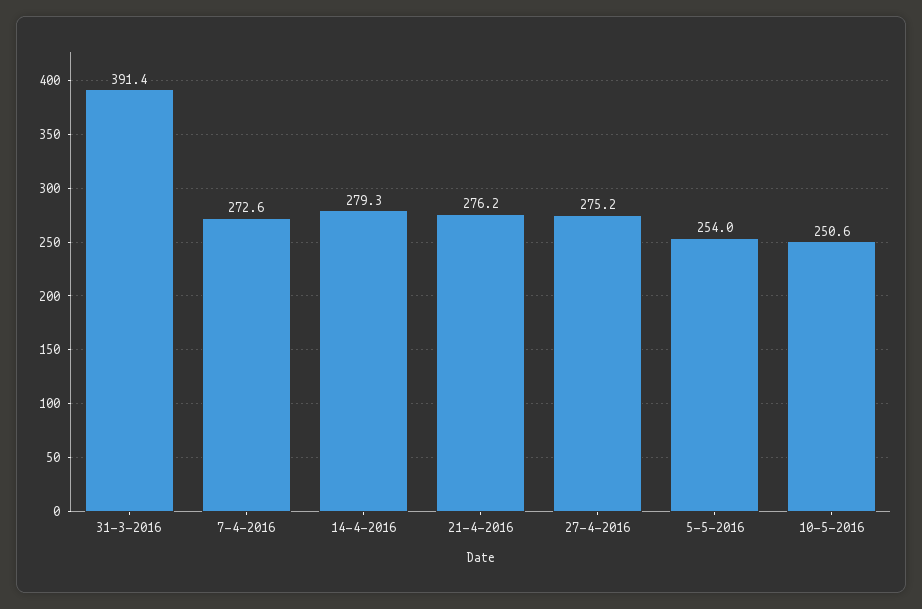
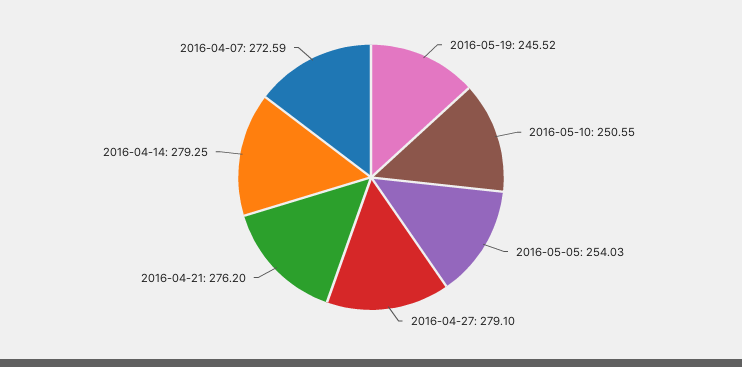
31-3-2016: 391.4 -> none
27-4-2016: 275.2 -> 279.1
2016-05-19: none -> 245.52

